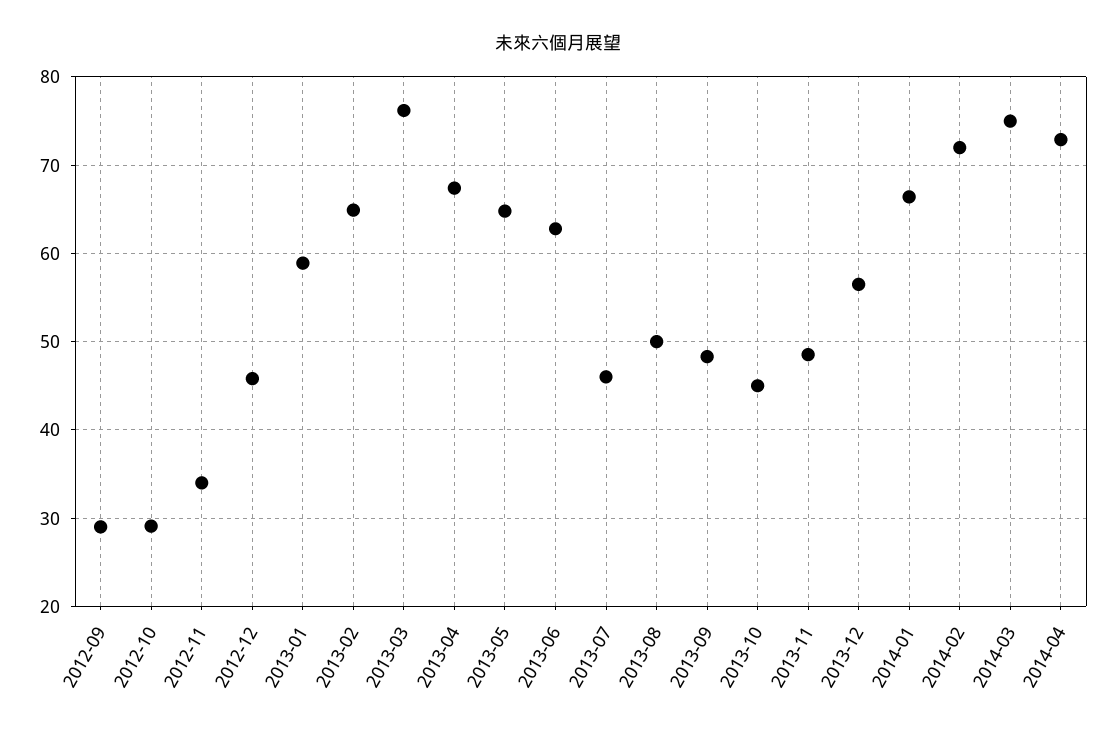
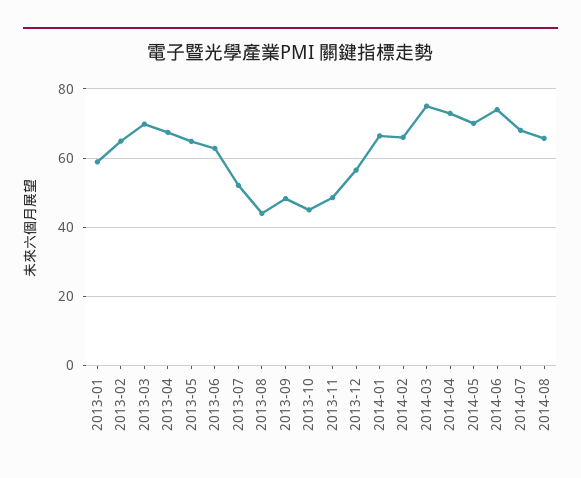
2012-09: 29 -> none
2012-10: 29 -> none
2012-11: 34 -> none
2012-12: 46 -> none
2013-03: 76 -> 70
2013-07: 46 -> 52
2013-08: 50 -> 44
2014-02: 72 -> 66
2014-05: none -> 70
2014-06: none -> 74
2014-07: none -> 68
2014-08: none -> 66

